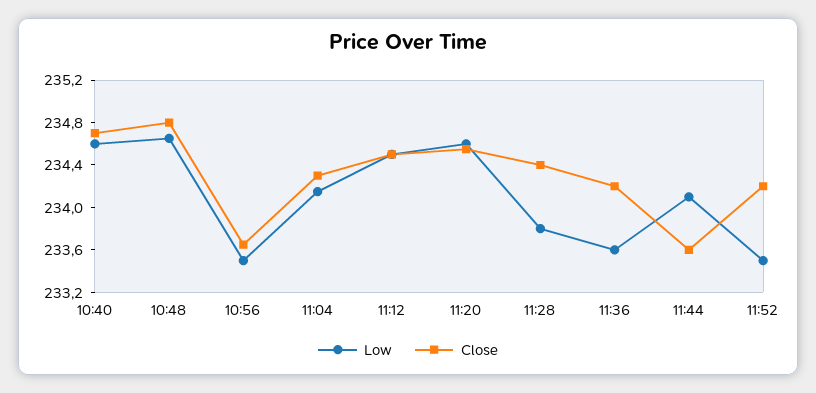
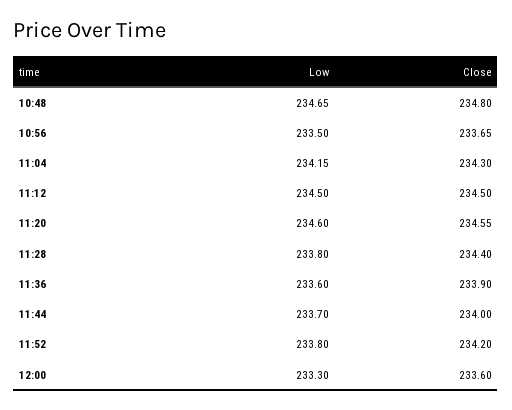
Low, 10:40: 234.6 -> none
Close, 10:40: 234.7 -> none
Close, 11:36: 234.2 -> 233.9
Low, 11:44: 234.1 -> 233.7
Close, 11:44: 233.6 -> 234
Low, 11:52: 233.5 -> 233.8
Low, 12:00: none -> 233.3
Close, 12:00: none -> 233.6

